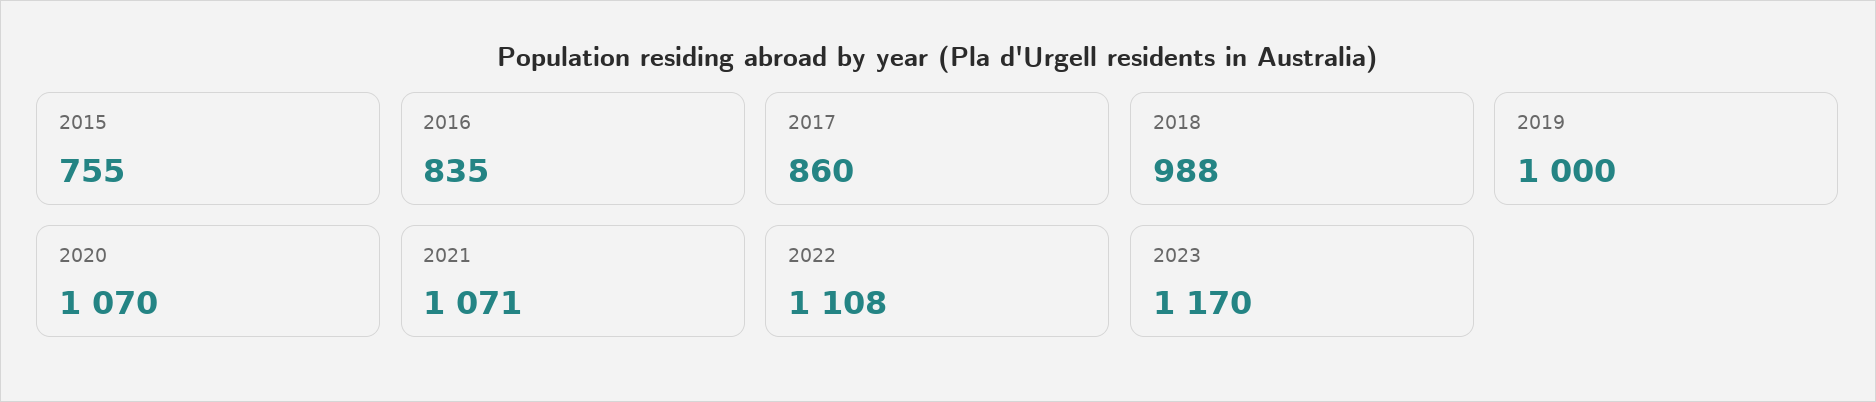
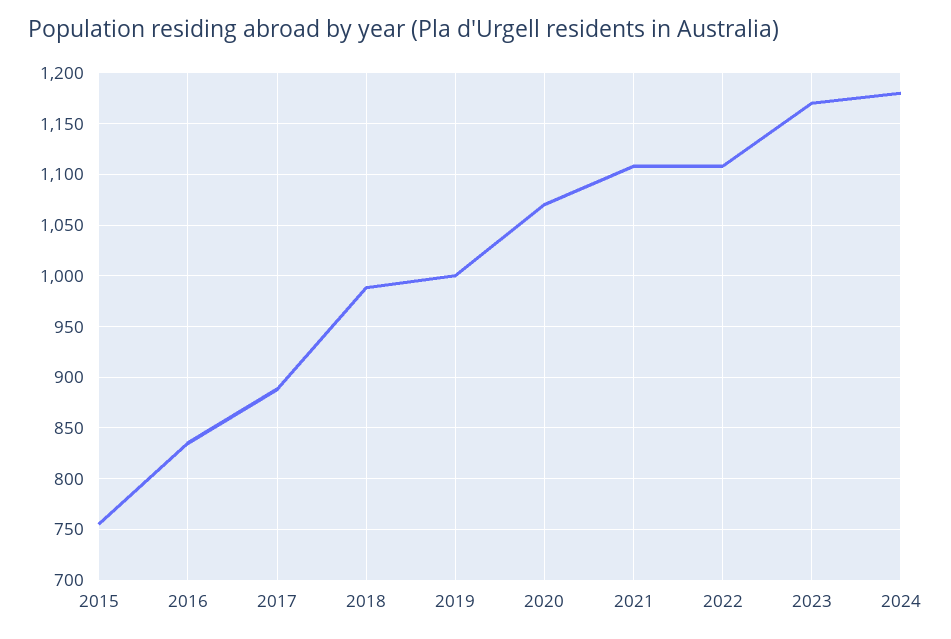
2017: 860 -> 890
2021: 1071 -> 1110
2024: none -> 1180

